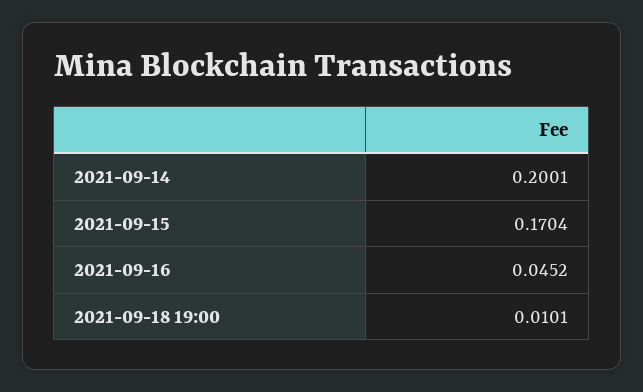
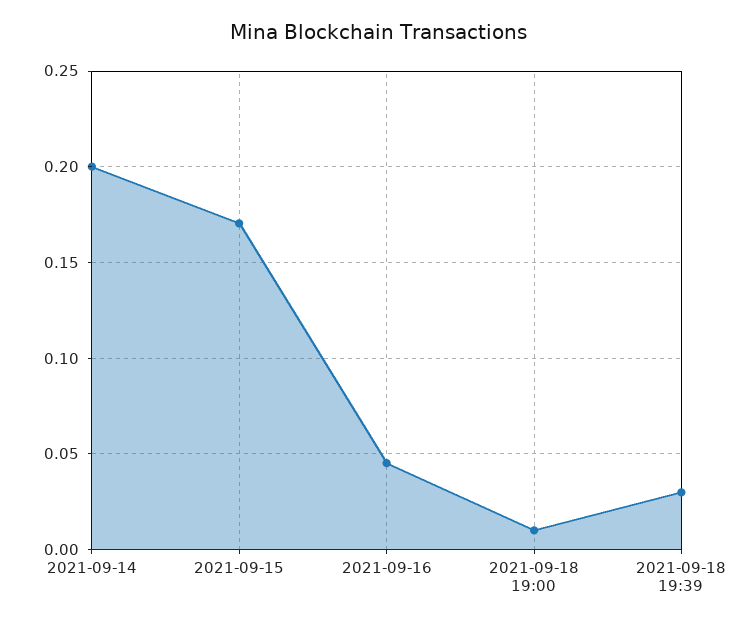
2021-09-18 19:39: none -> 0.03

